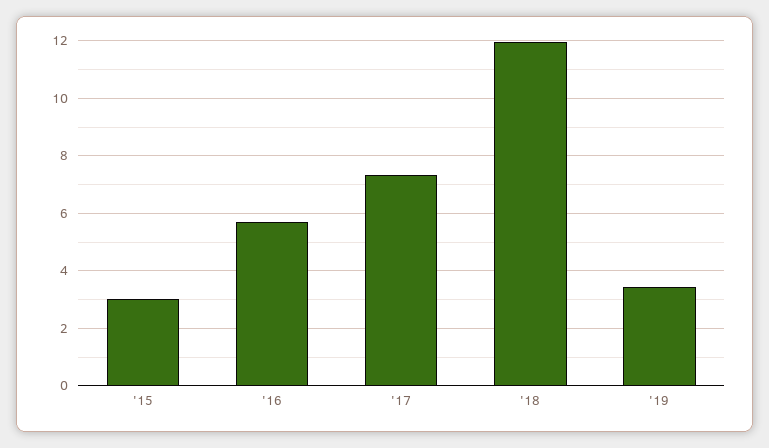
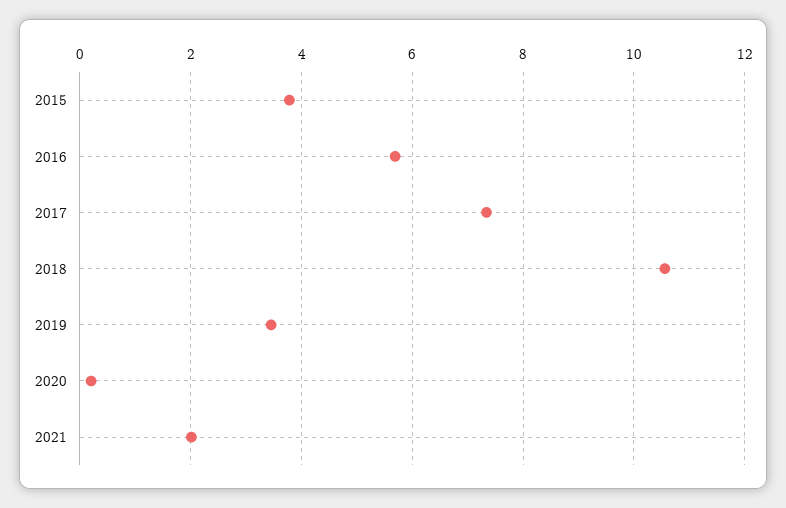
'15: 3 -> 3.8
'18: 12 -> 10.6
2020: none -> 0.2
2021: none -> 2

